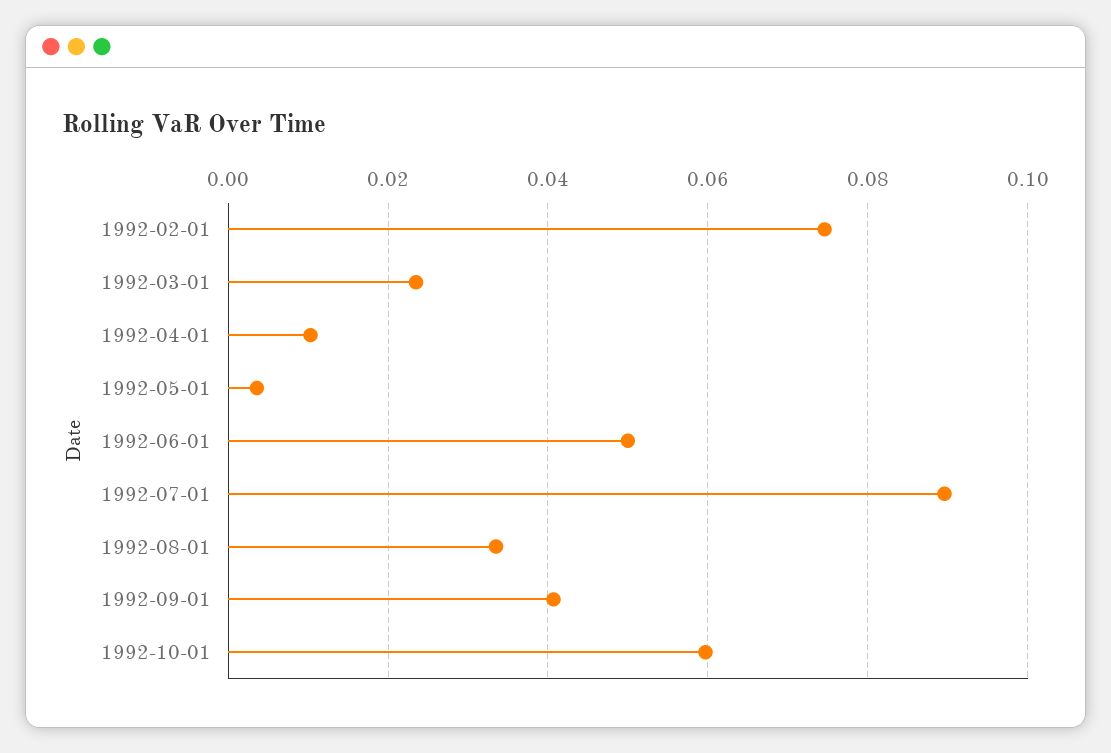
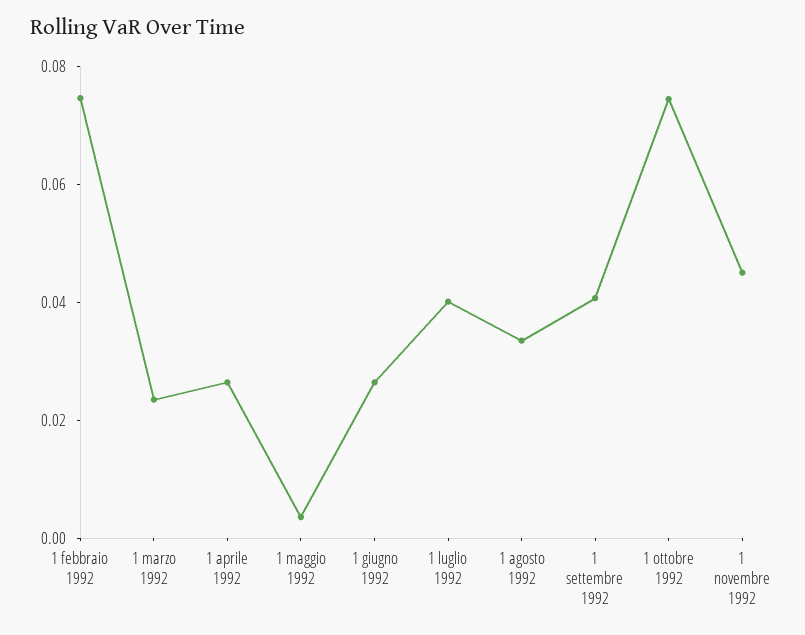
1992-04-01: 0.01 -> 0.025
1992-06-01: 0.05 -> 0.025
1992-07-01: 0.09 -> 0.04
1992-10-01: 0.06 -> 0.075
1 novembre 1992: none -> 0.045

